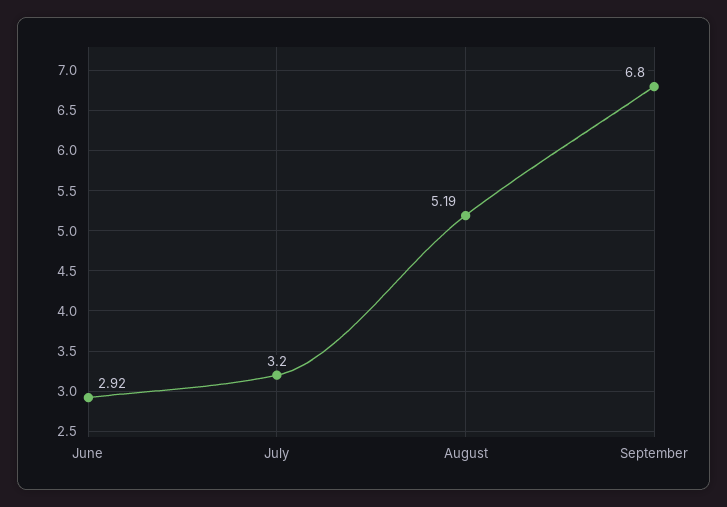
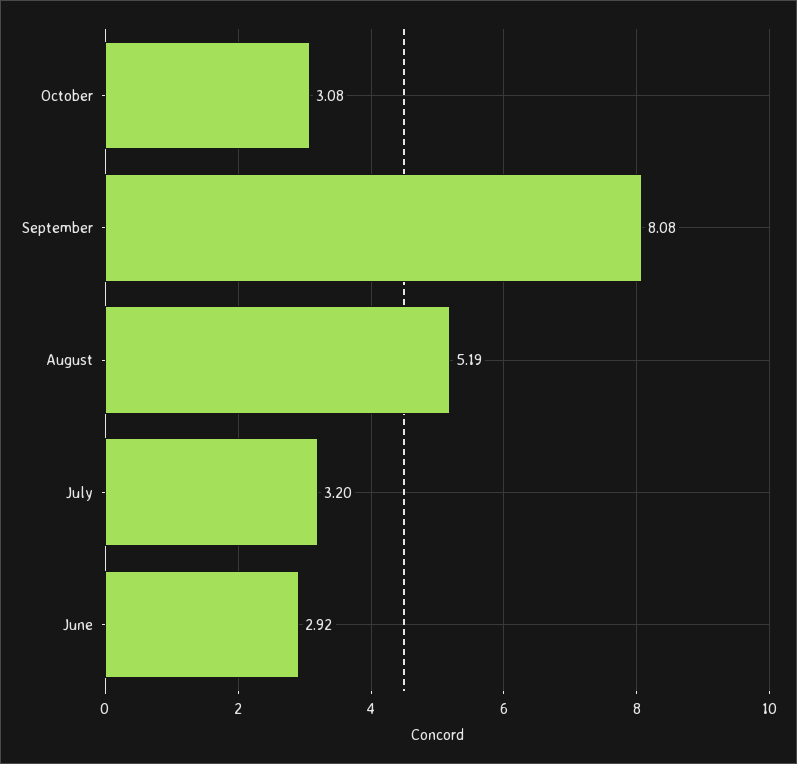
September: 6.8 -> 8.08
October: none -> 3.08

